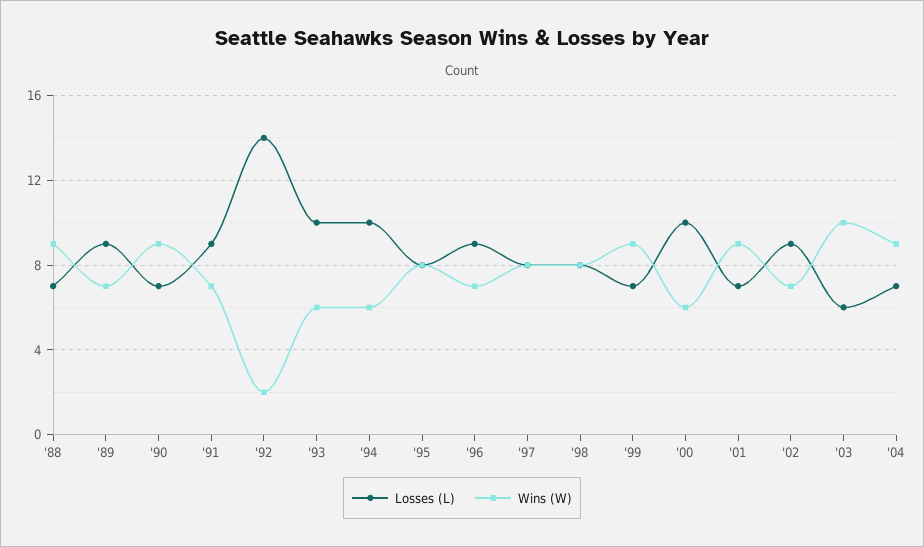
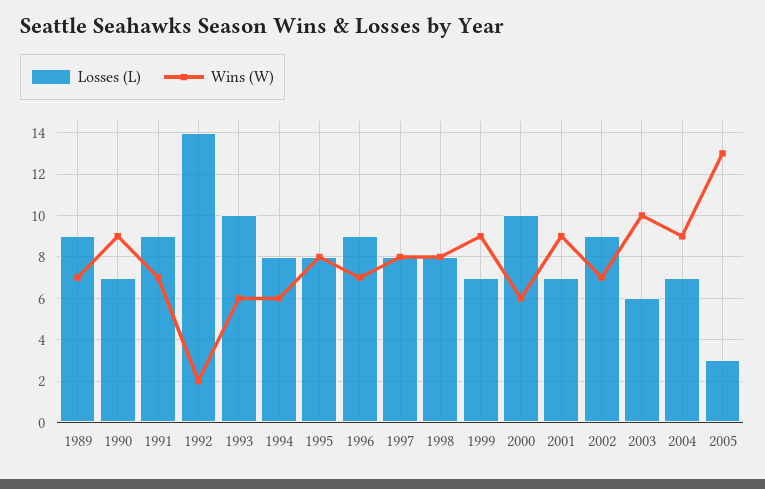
Losses (L), '88: 7 -> none
Wins (W), '88: 9 -> none
Losses (L), '94: 10 -> 8
Losses (L), 2005: none -> 3
Wins (W), 2005: none -> 13

